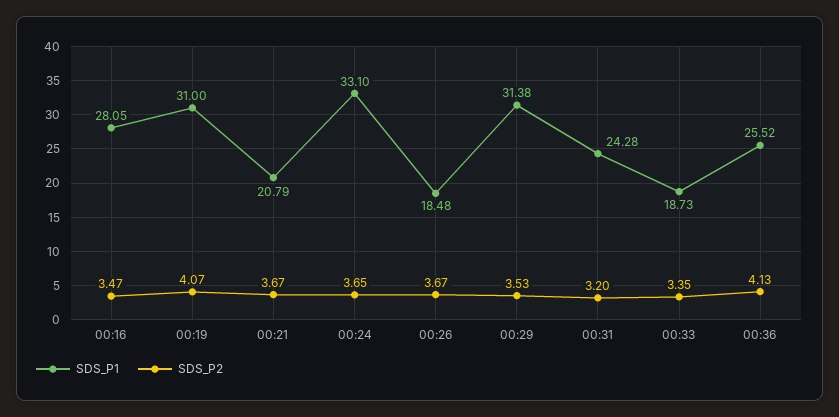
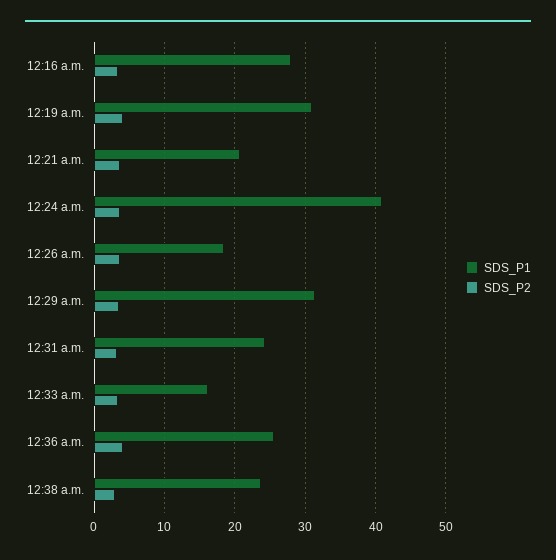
SDS_P1, 00:24: 33.1 -> 41
SDS_P1, 00:33: 18.73 -> 16
SDS_P1, 12:38 a.m.: none -> 24
SDS_P2, 12:38 a.m.: none -> 3

